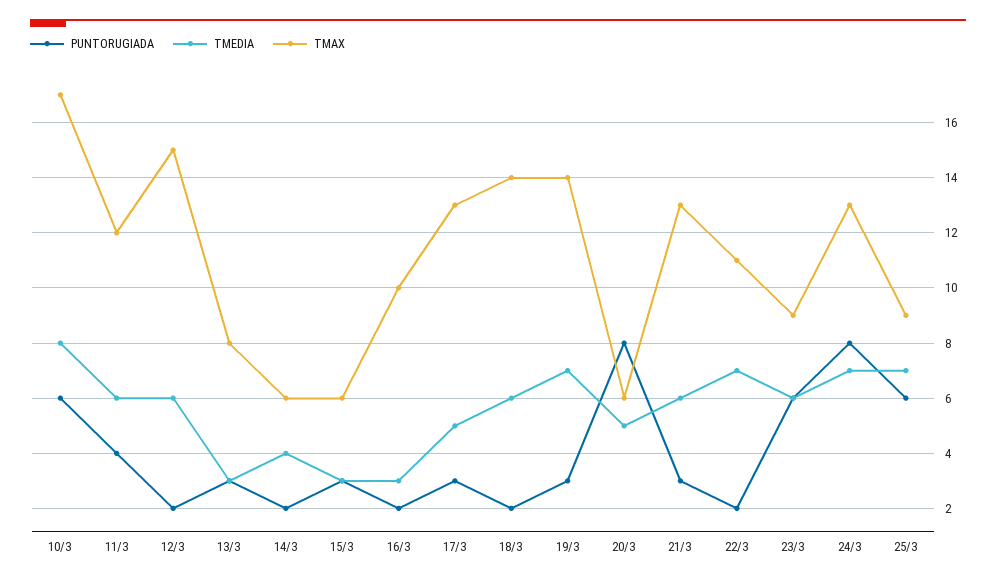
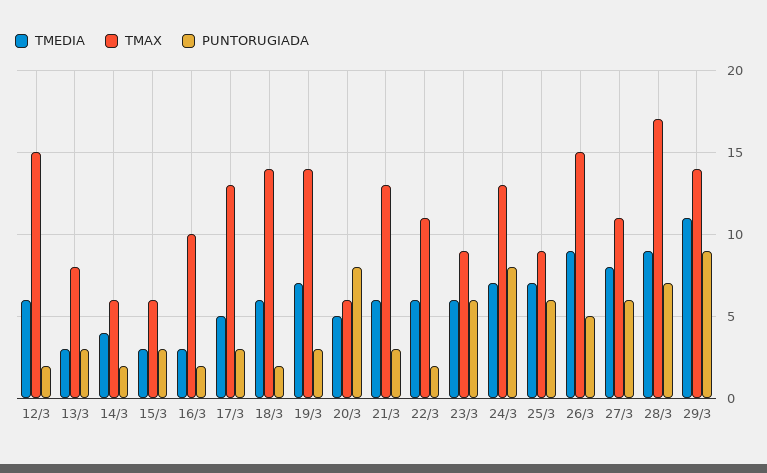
PUNTORUGIADA, 10/3: 6 -> none
TMEDIA, 10/3: 8 -> none
TMAX, 10/3: 17 -> none
PUNTORUGIADA, 11/3: 4 -> none
TMEDIA, 11/3: 6 -> none
TMAX, 11/3: 12 -> none
TMEDIA, 22/3: 7 -> 6
TMEDIA, 26/3: none -> 9
TMAX, 26/3: none -> 15
PUNTORUGIADA, 26/3: none -> 5
TMEDIA, 27/3: none -> 8
TMAX, 27/3: none -> 11
PUNTORUGIADA, 27/3: none -> 6
TMEDIA, 28/3: none -> 9
TMAX, 28/3: none -> 17
PUNTORUGIADA, 28/3: none -> 7
TMEDIA, 29/3: none -> 11
TMAX, 29/3: none -> 14
PUNTORUGIADA, 29/3: none -> 9

